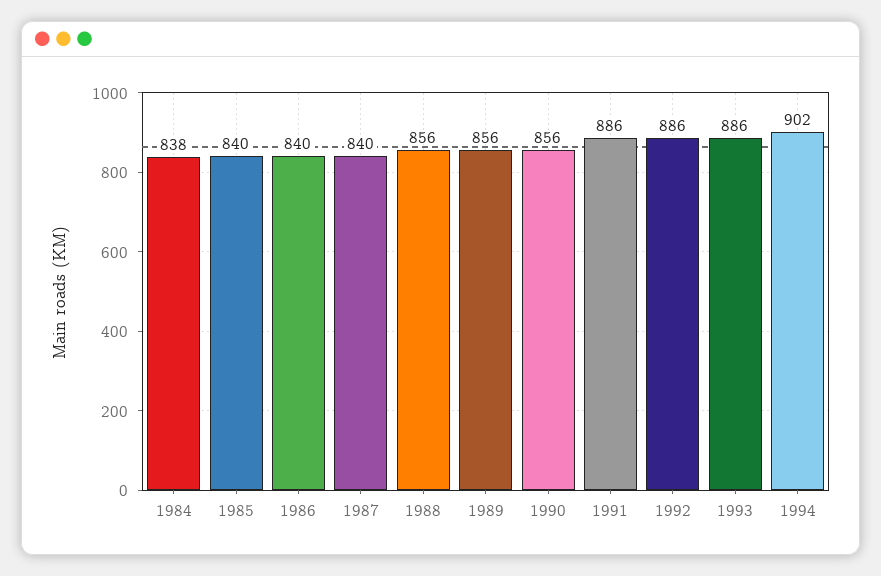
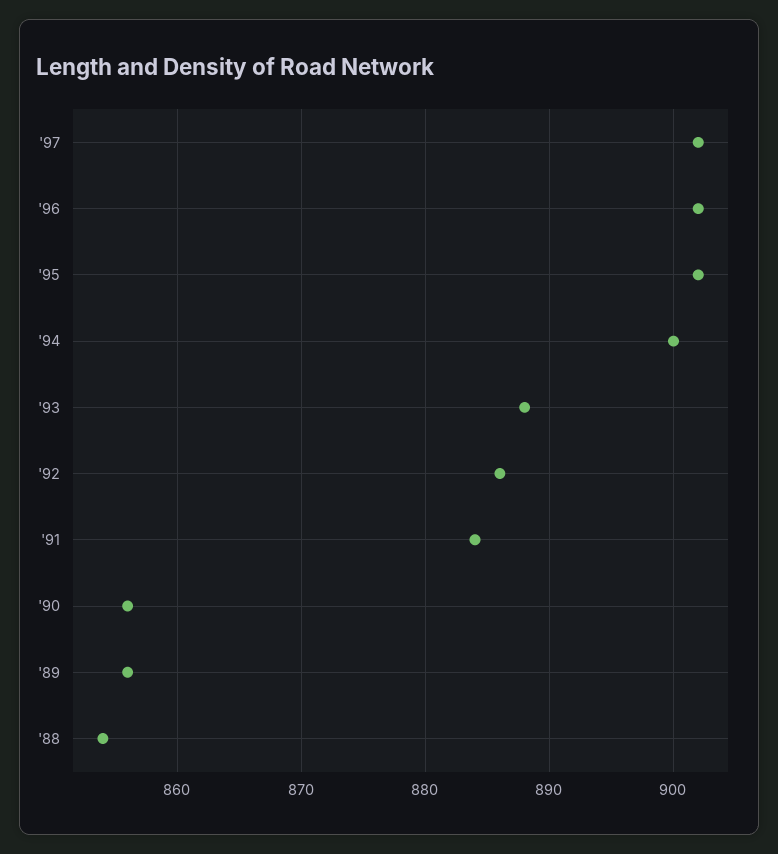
1984: 838 -> none
1985: 840 -> none
1986: 840 -> none
1987: 840 -> none
1988: 856 -> 854
1991: 886 -> 884
1993: 886 -> 888
1994: 902 -> 900
'97: none -> 902
'96: none -> 902
'95: none -> 902

